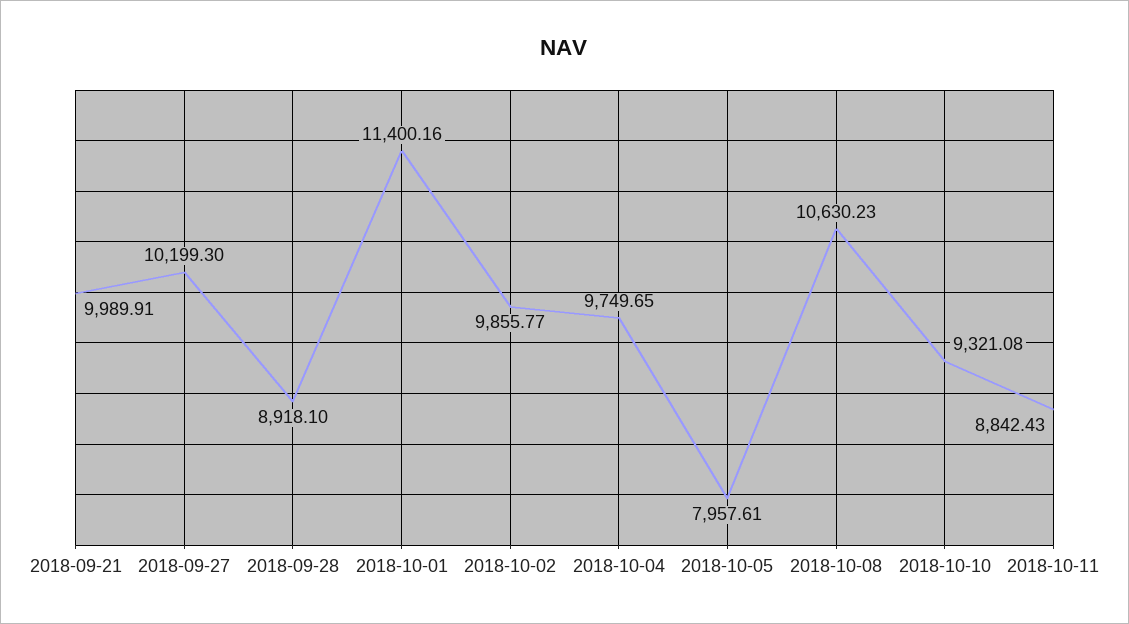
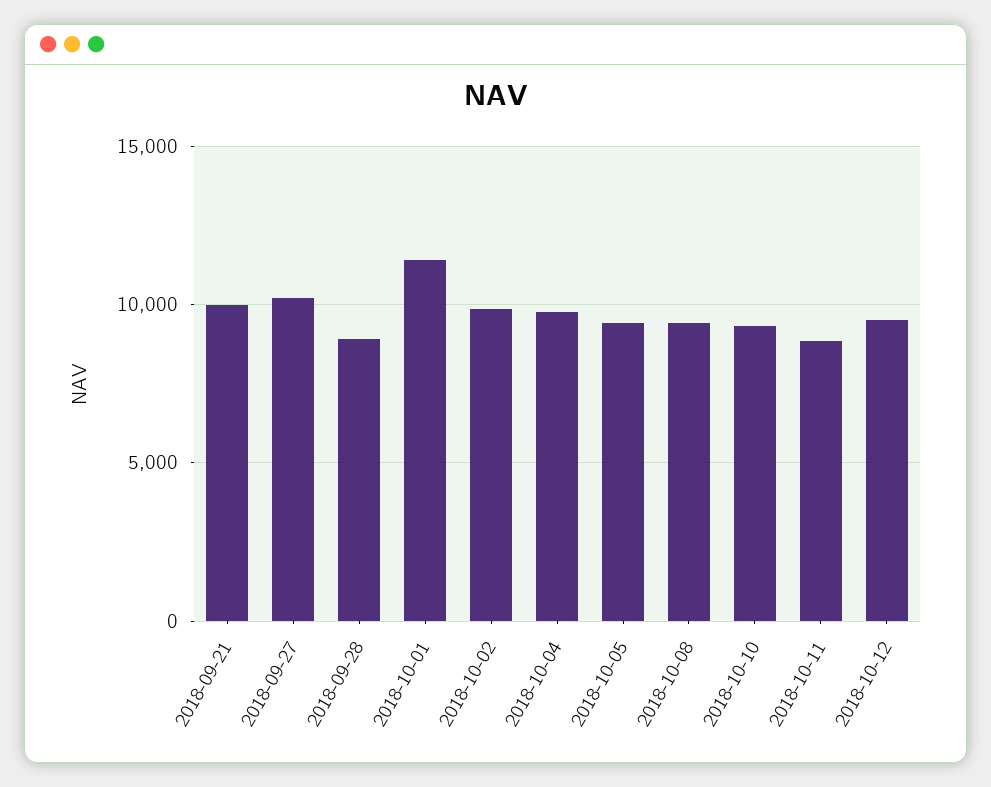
2018-10-05: 7957.61 -> 9500
2018-10-08: 10630.23 -> 9500
2018-10-12: none -> 9500

